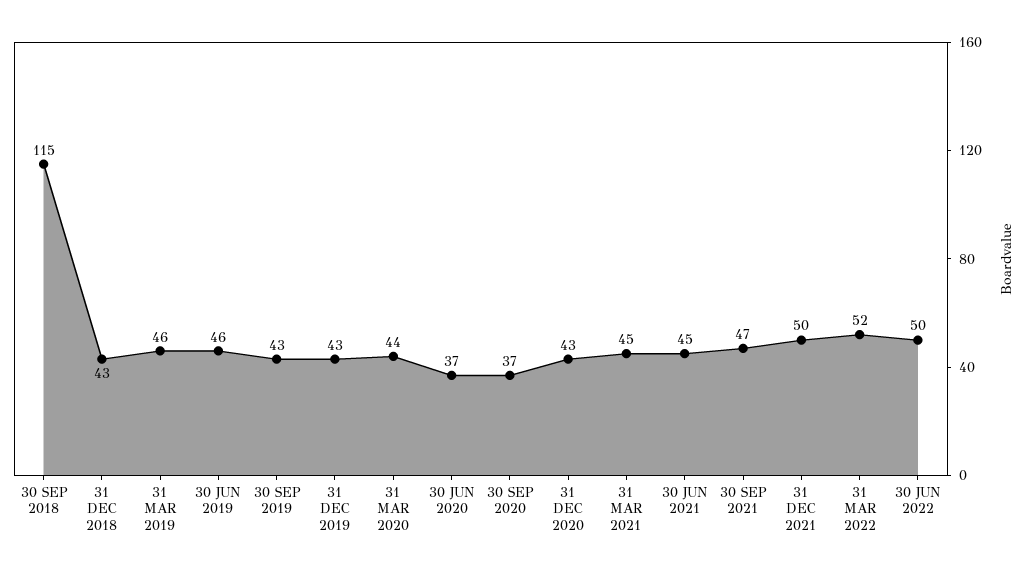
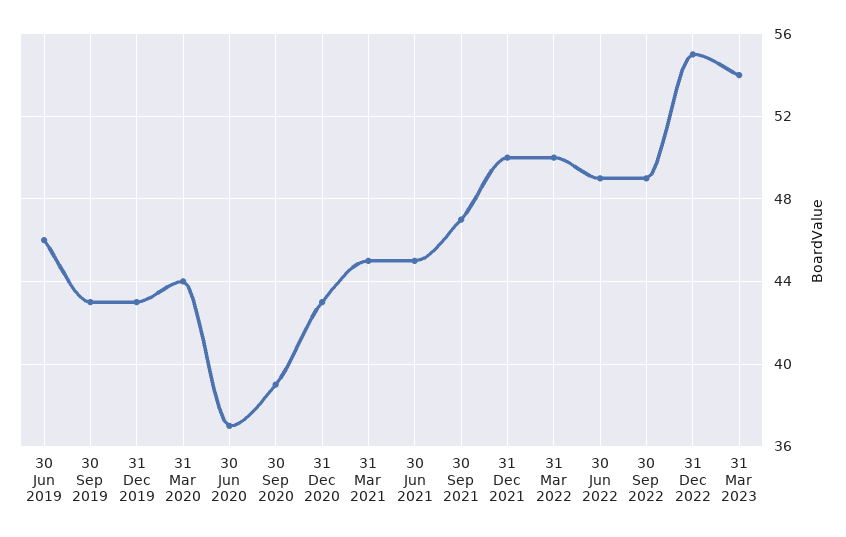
30 SEP 2018: 115 -> none
31 DEC 2018: 43 -> none
31 MAR 2019: 46 -> none
30 SEP 2020: 37 -> 39
31 MAR 2022: 52 -> 50
30 JUN 2022: 50 -> 49
30 Sep 2022: none -> 49
31 Dec 2022: none -> 55
31 Mar 2023: none -> 54

